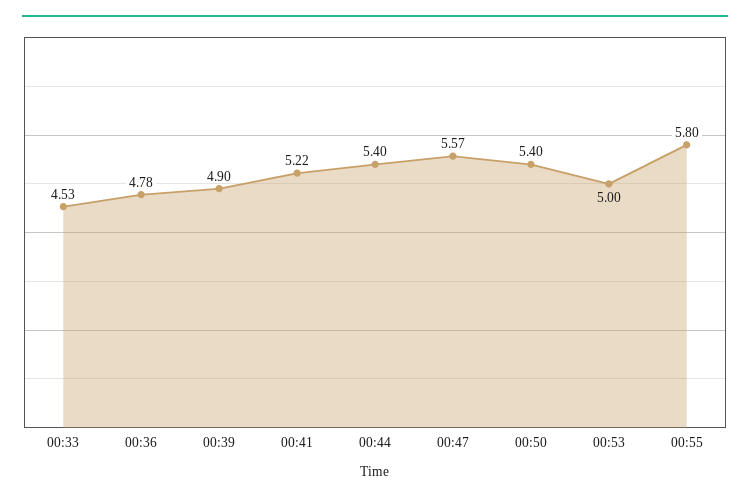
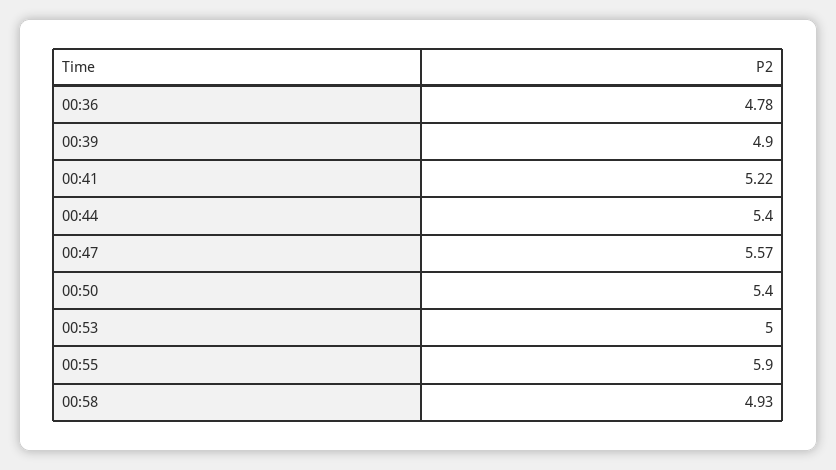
00:33: 4.53 -> none
00:55: 5.8 -> 5.9
00:58: none -> 4.93

